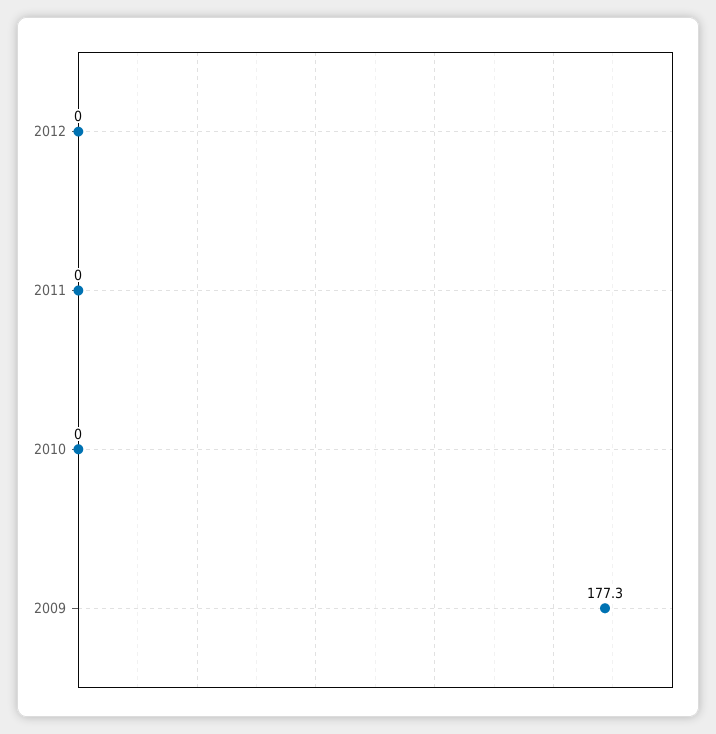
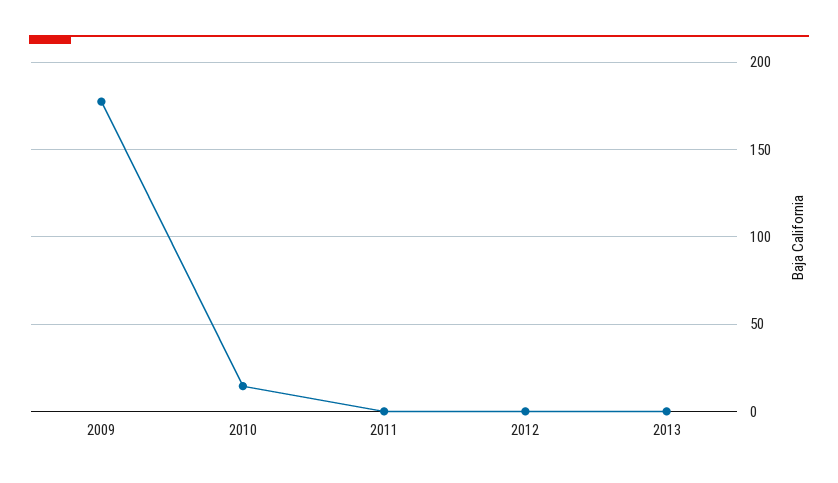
2010: 0 -> 15
2013: none -> 0

